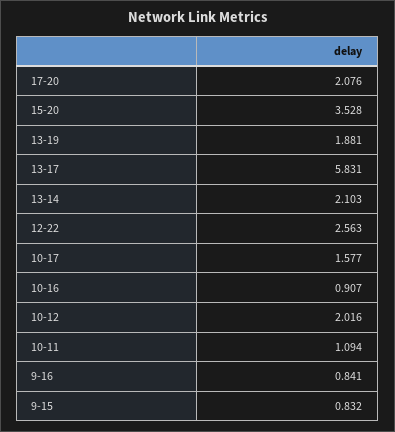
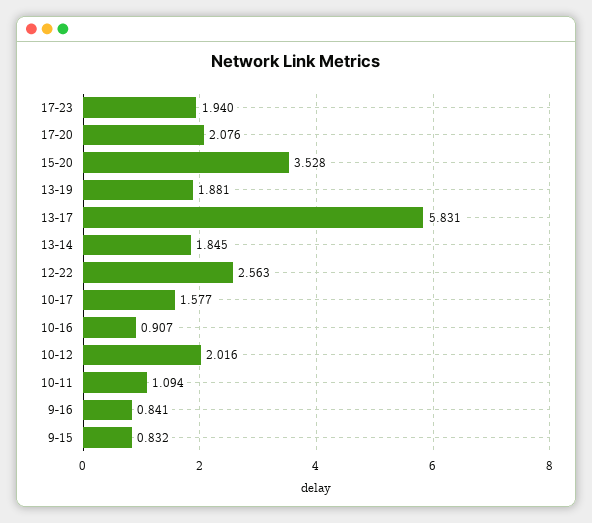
13-14: 2.103 -> 1.845
17-23: none -> 1.94

